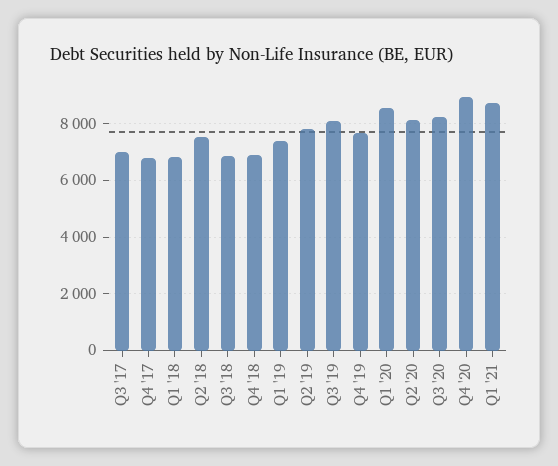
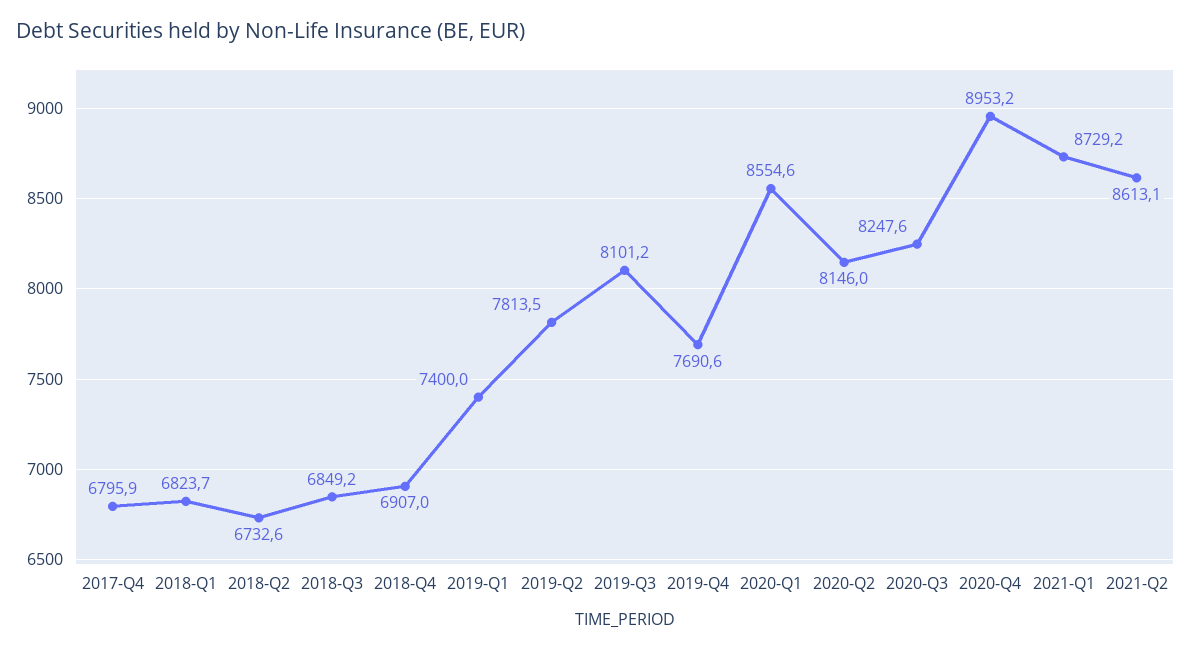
Q3 '17: 7000 -> none
Q2 '18: 7500 -> 6732.6
2021-Q2: none -> 8613.1

